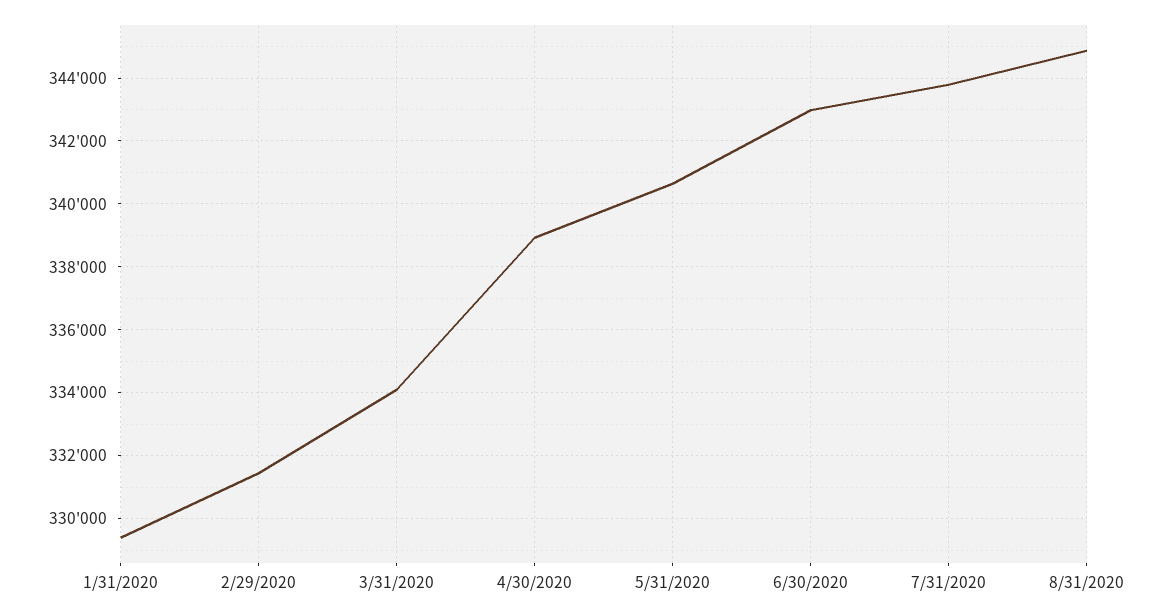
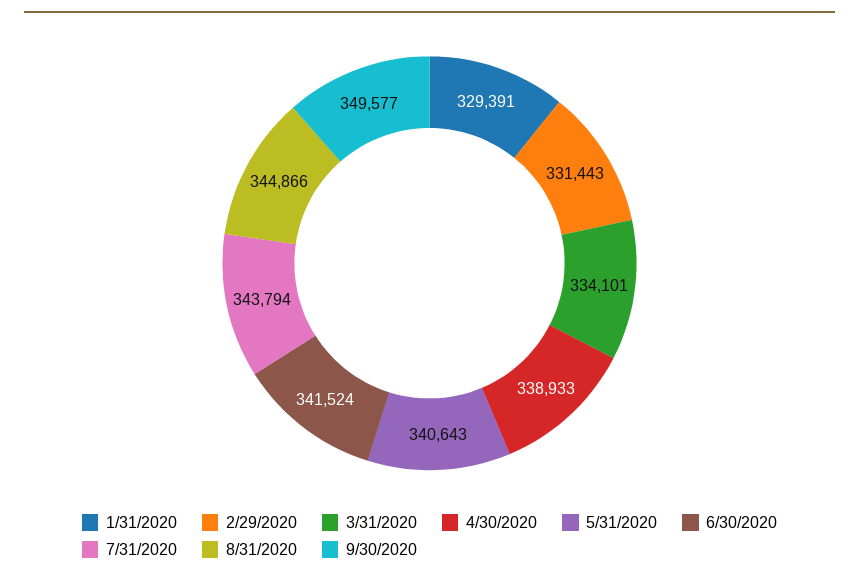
6/30/2020: 343000 -> 341524
9/30/2020: none -> 349577

